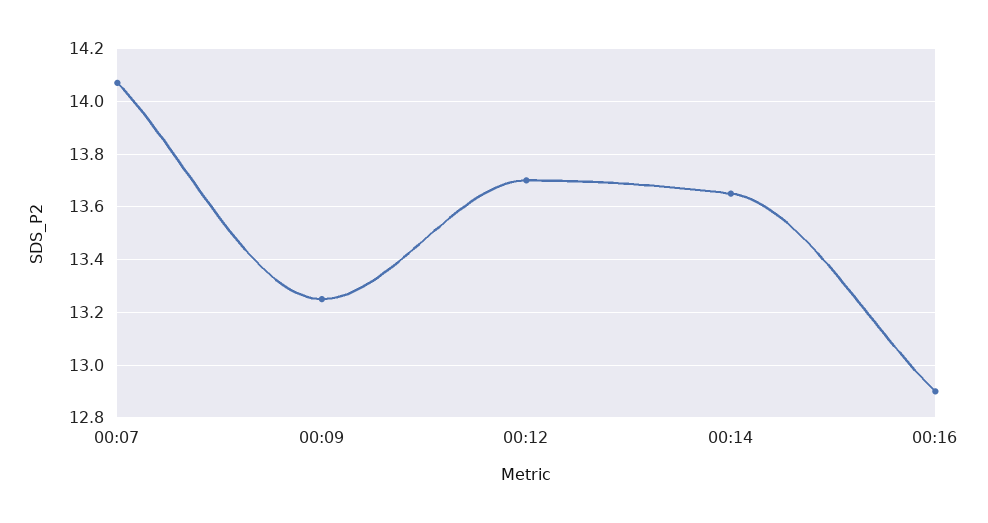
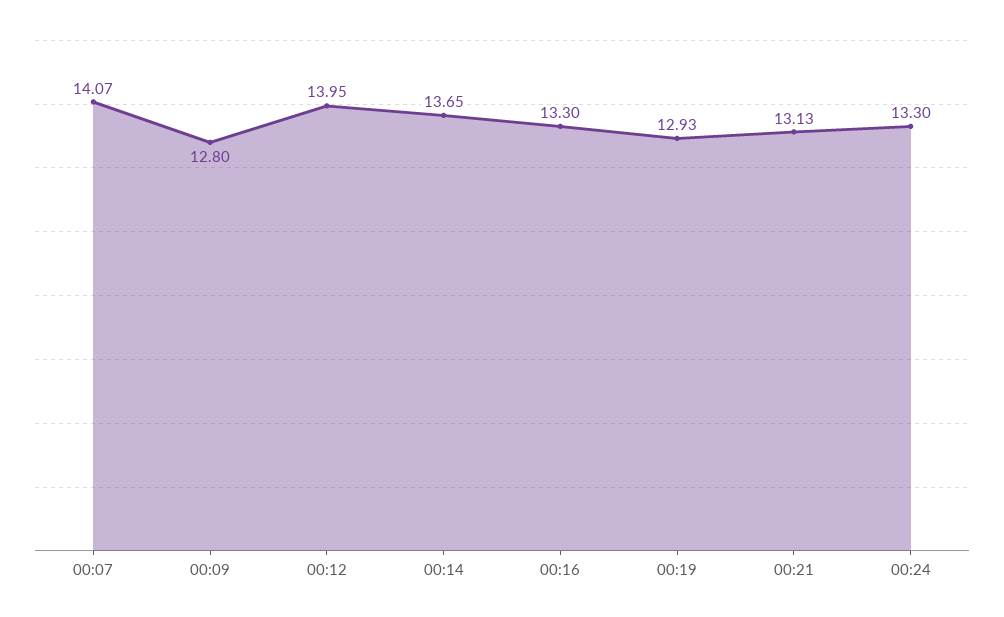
00:09: 13.25 -> 12.8
00:12: 13.7 -> 13.95
00:16: 12.9 -> 13.3
00:19: none -> 12.93
00:21: none -> 13.13
00:24: none -> 13.3

